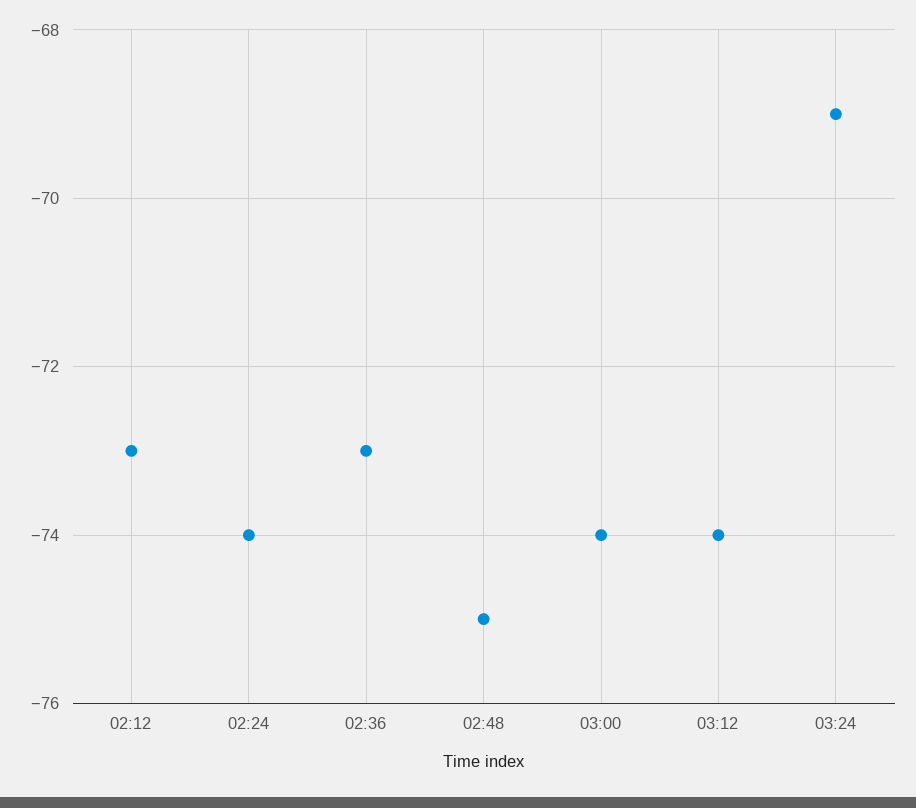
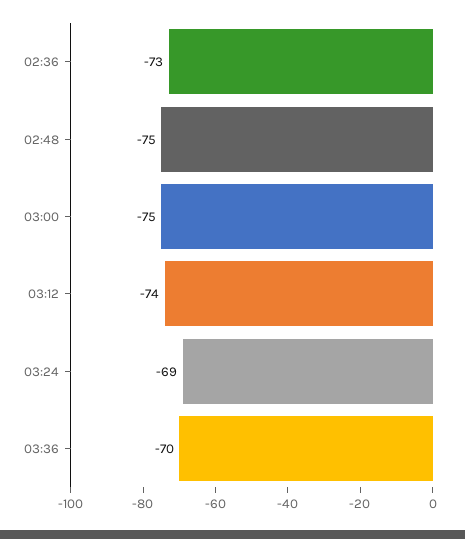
02:12: -73 -> none
02:24: -74 -> none
03:00: -74 -> -75
03:36: none -> -70

